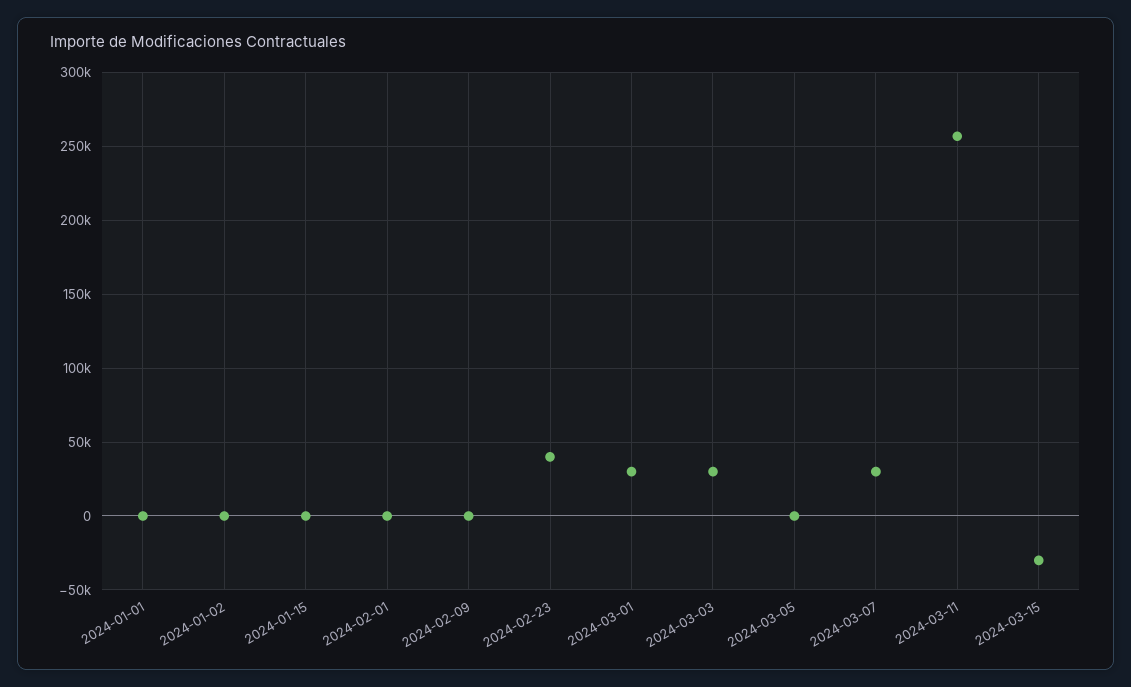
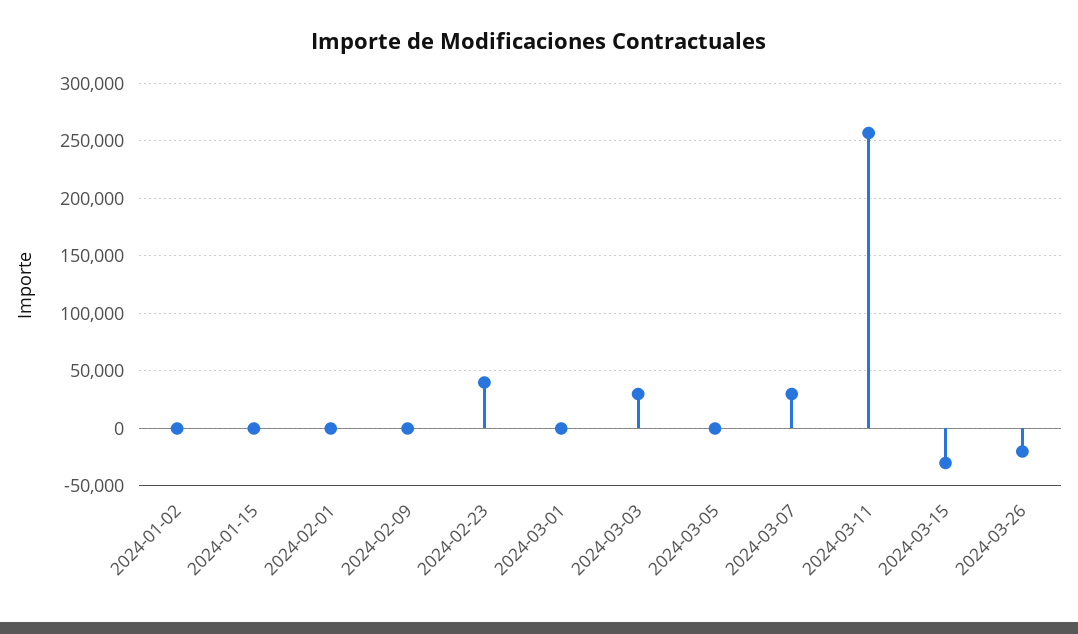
2024-01-01: 0 -> none
2024-03-01: 30000 -> 0
2024-03-26: none -> -20000

